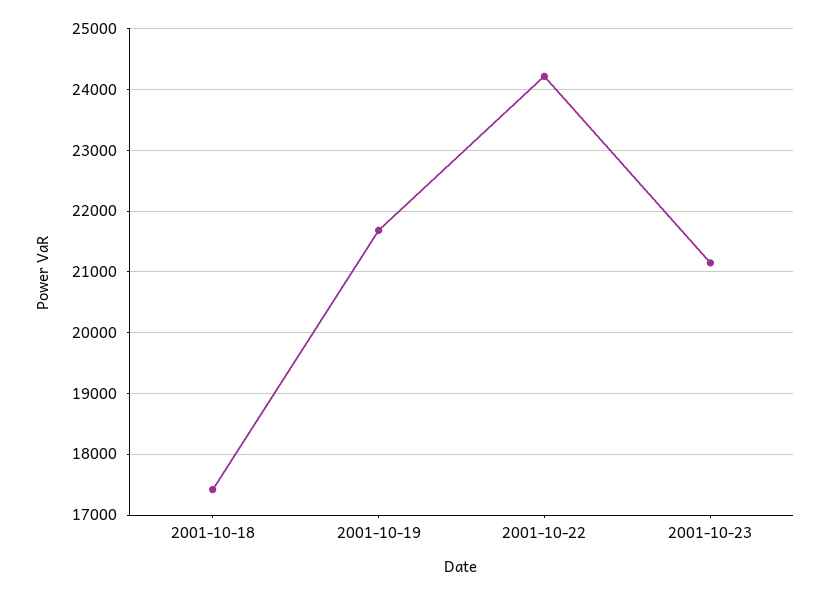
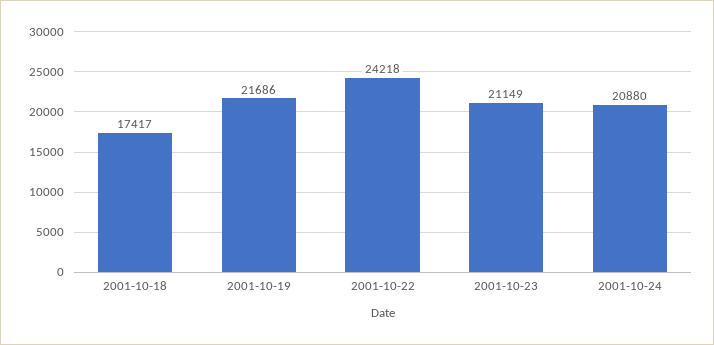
2001-10-24: none -> 20880

